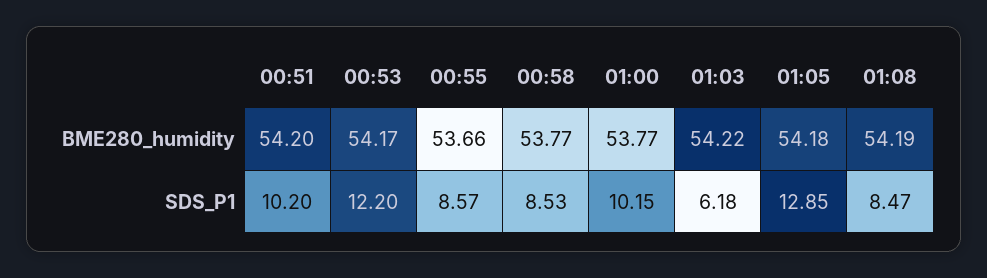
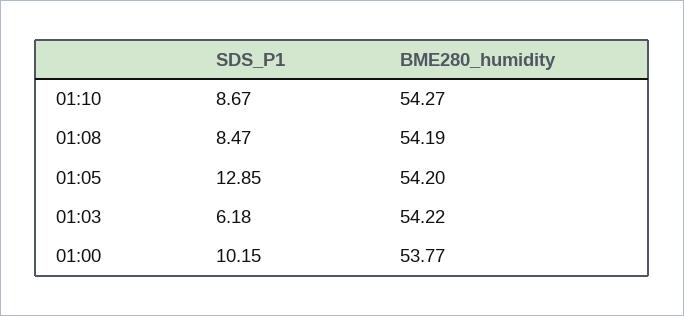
00:51, BME280_humidity: 54.2 -> none
00:53, BME280_humidity: 54.17 -> none
00:55, BME280_humidity: 53.66 -> none
00:58, BME280_humidity: 53.77 -> none
01:05, BME280_humidity: 54.18 -> 54.2
00:51, SDS_P1: 10.2 -> none
00:53, SDS_P1: 12.2 -> none
00:55, SDS_P1: 8.57 -> none
00:58, SDS_P1: 8.53 -> none
01:10, SDS_P1: none -> 8.67
01:10, BME280_humidity: none -> 54.27

